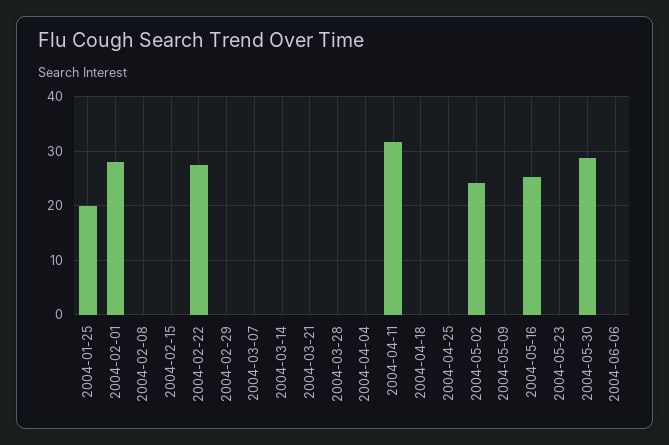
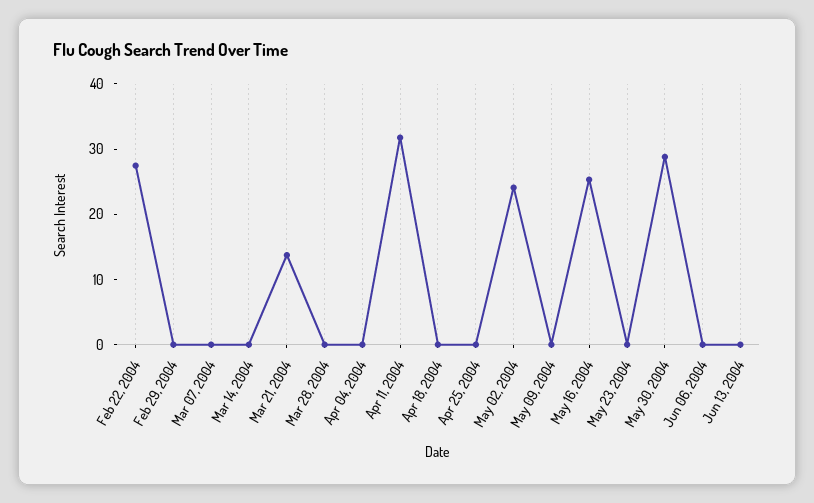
2004-01-25: 20 -> none
2004-02-01: 28 -> none
2004-02-08: 0 -> none
2004-02-15: 0 -> none
2004-03-21: 0 -> 14
Jun 13, 2004: none -> 0

